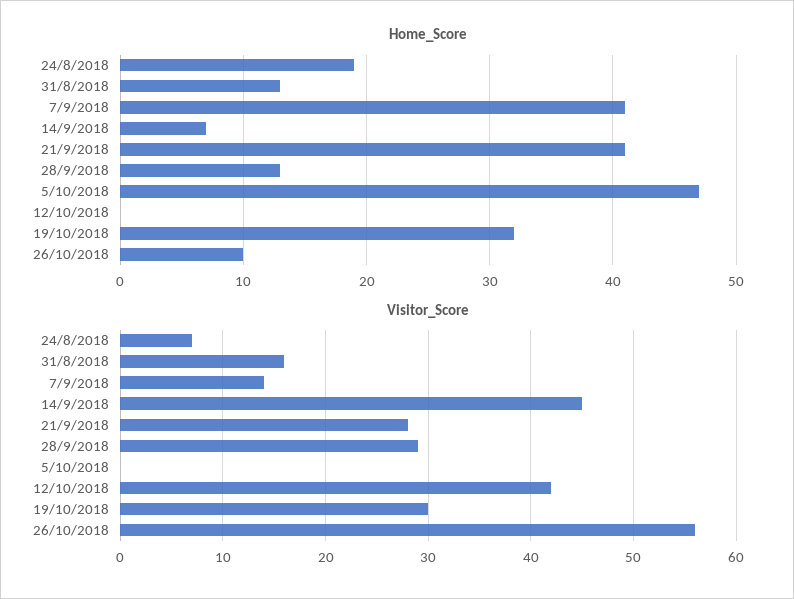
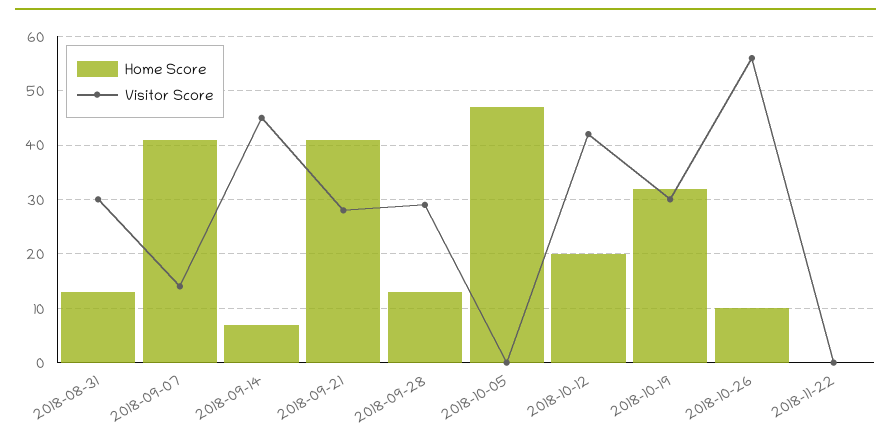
Home_Score, 24/8/2018: 19 -> none
Home_Score, 12/10/2018: 0 -> 20
Visitor_Score, 24/8/2018: 7 -> none
Visitor_Score, 31/8/2018: 16 -> 30
Home_Score, 2018-11-22: none -> 0
Visitor_Score, 2018-11-22: none -> 0

